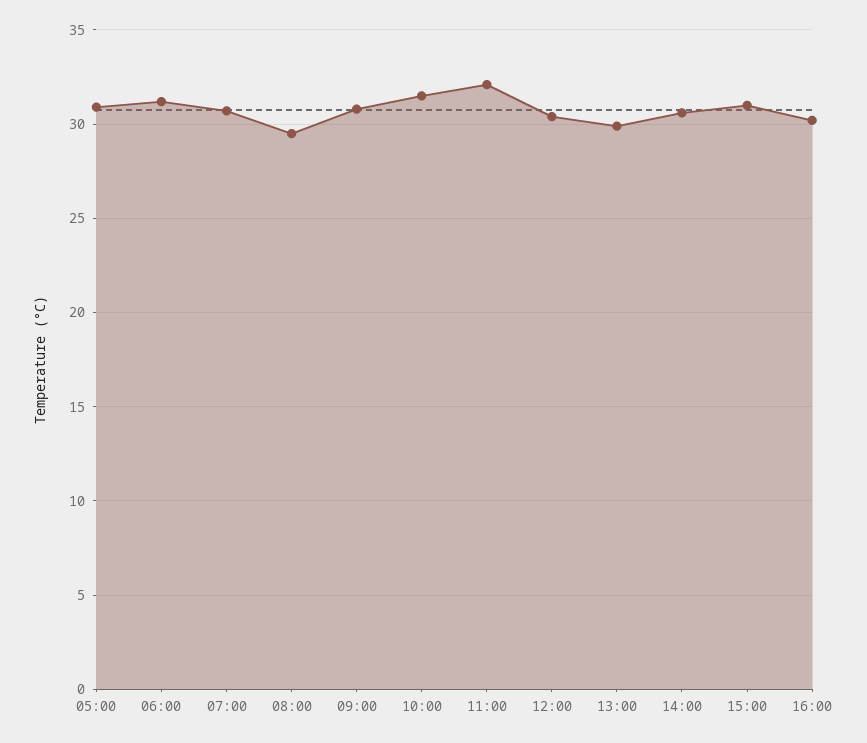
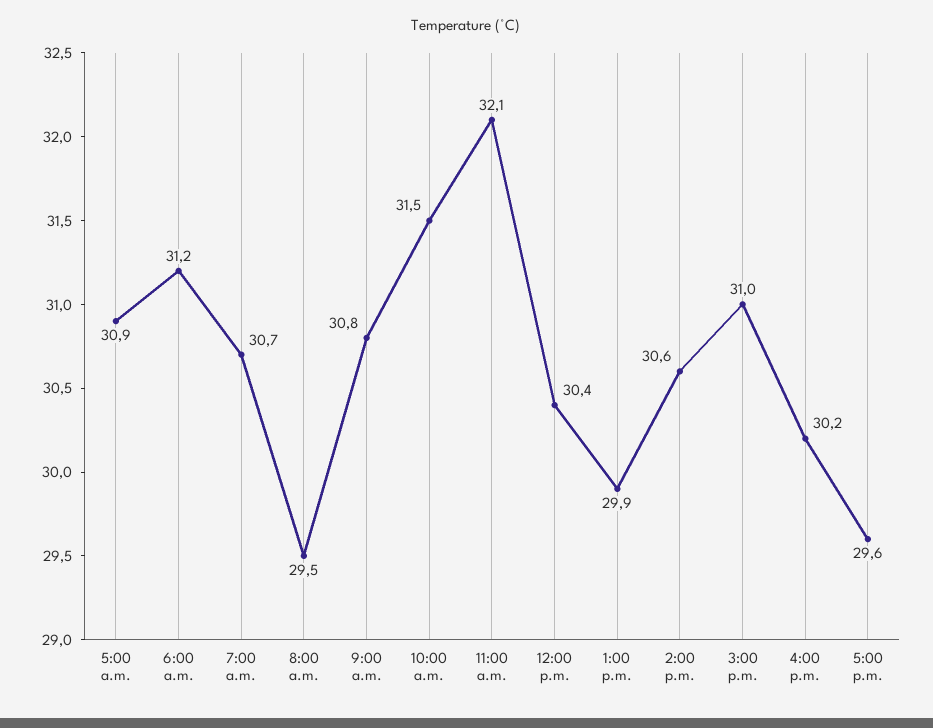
5:00 p.m.: none -> 29.6

